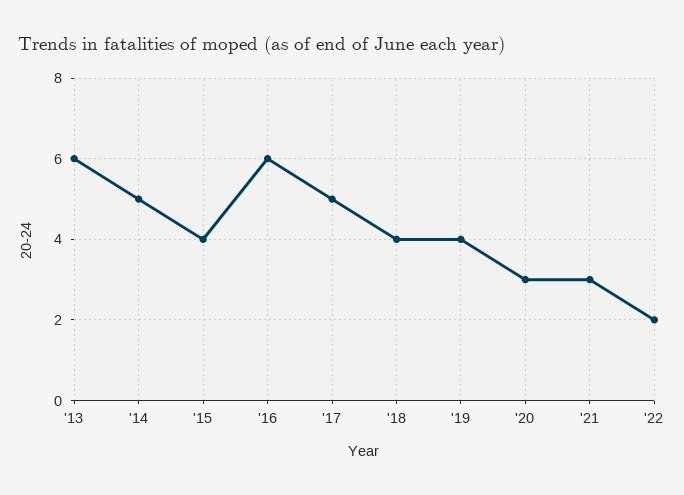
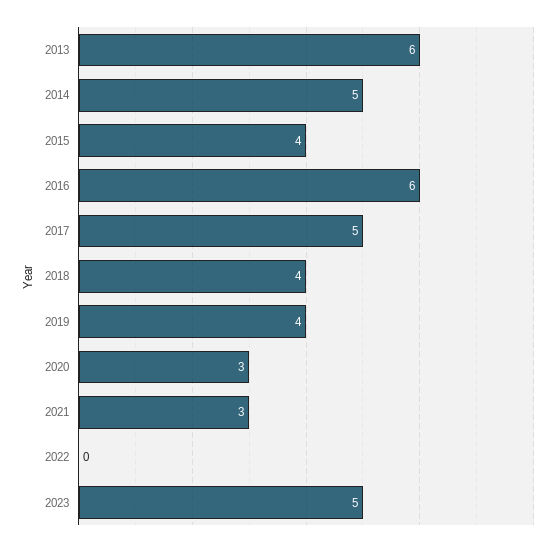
'22: 2 -> 0
2023: none -> 5

